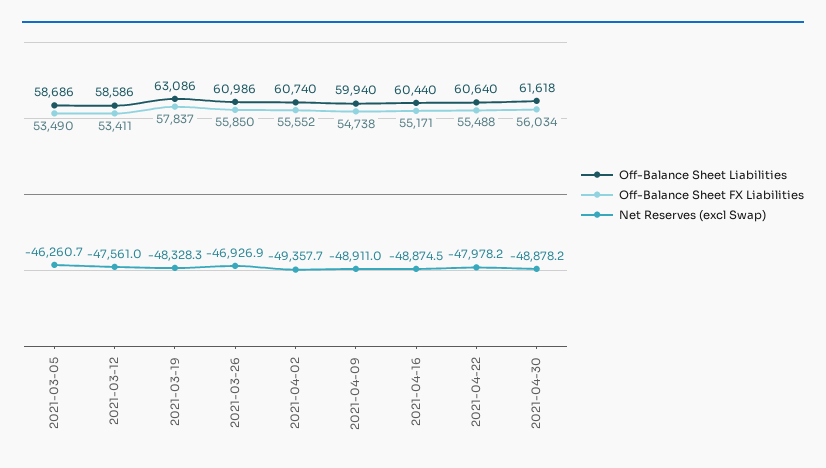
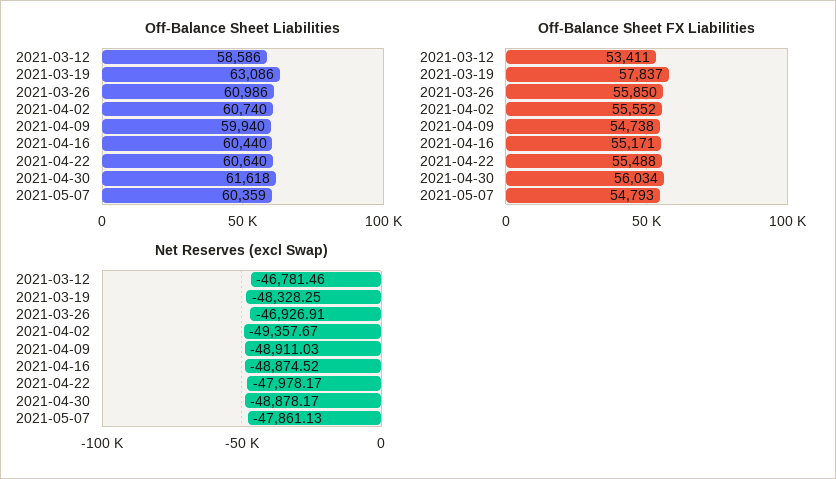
Off-Balance Sheet Liabilities, 2021-03-05: 58686 -> none
Off-Balance Sheet FX Liabilities, 2021-03-05: 53490 -> none
Net Reserves (excl Swap), 2021-03-05: -46260.7 -> none
Net Reserves (excl Swap), 2021-03-12: -47561 -> -46781.46
Off-Balance Sheet Liabilities, 2021-05-07: none -> 60359
Off-Balance Sheet FX Liabilities, 2021-05-07: none -> 54793
Net Reserves (excl Swap), 2021-05-07: none -> -47861.13

